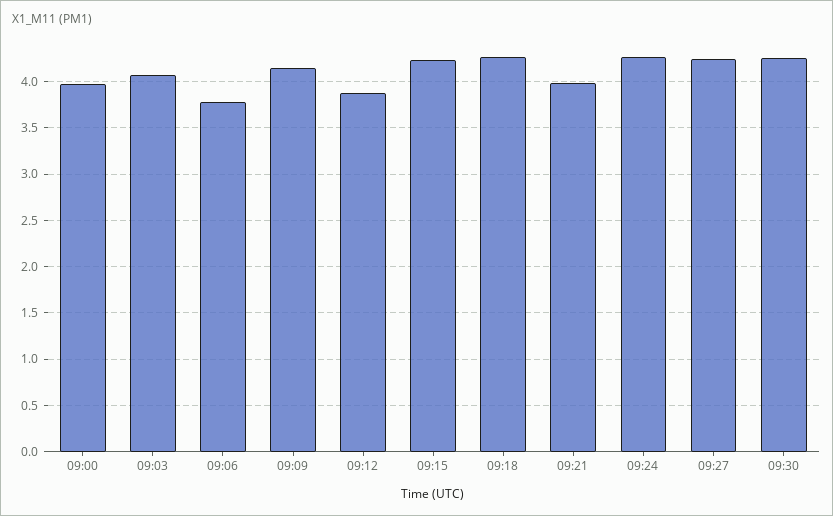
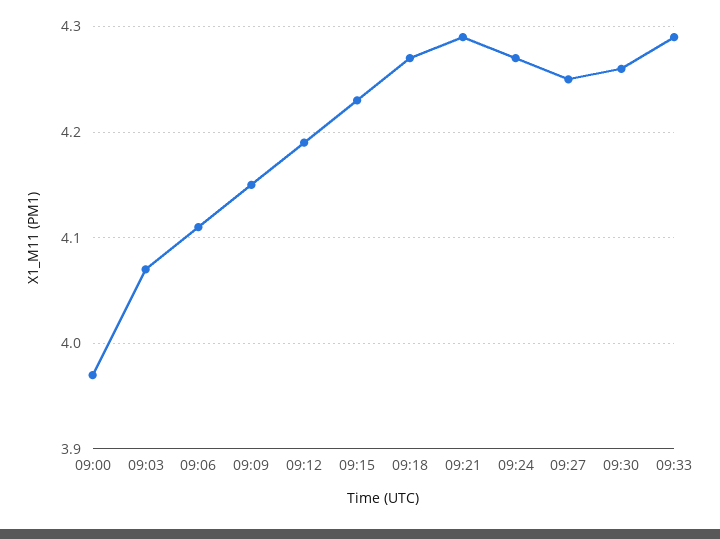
09:06: 3.8 -> 4.11
09:12: 3.9 -> 4.19
09:21: 4 -> 4.29
09:33: none -> 4.29

